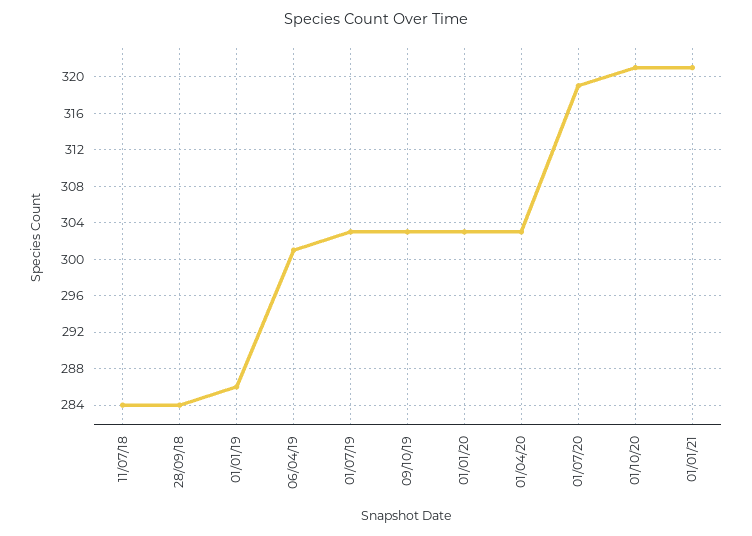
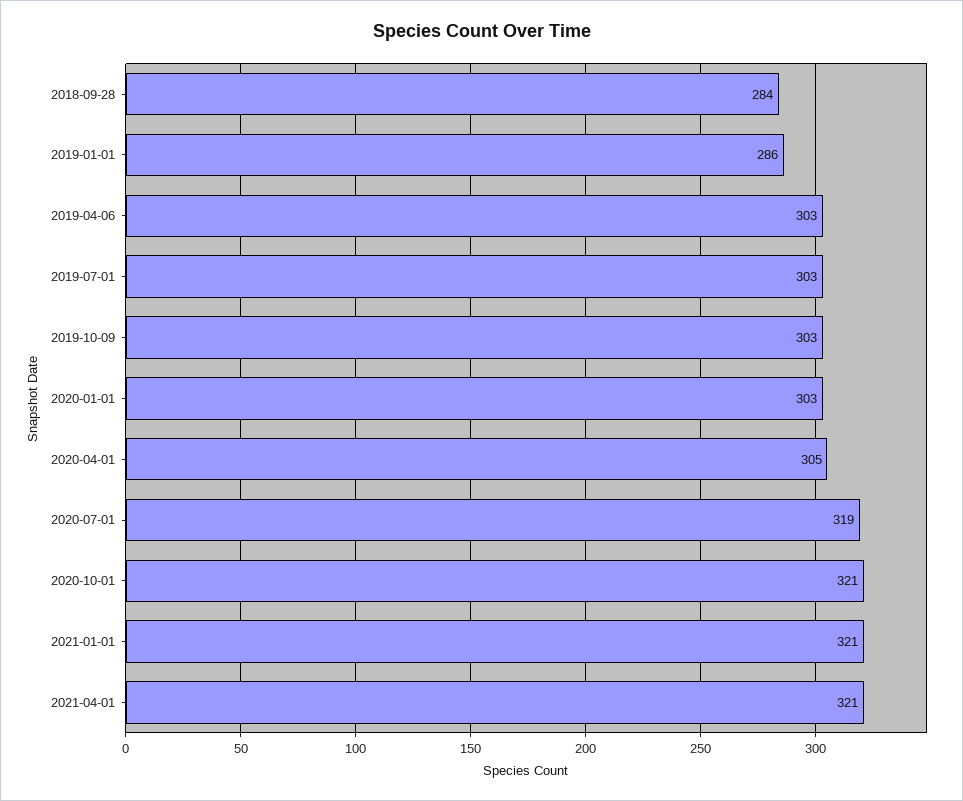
11/07/18: 284 -> none
06/04/19: 301 -> 303
01/04/20: 303 -> 305
2021-04-01: none -> 321

